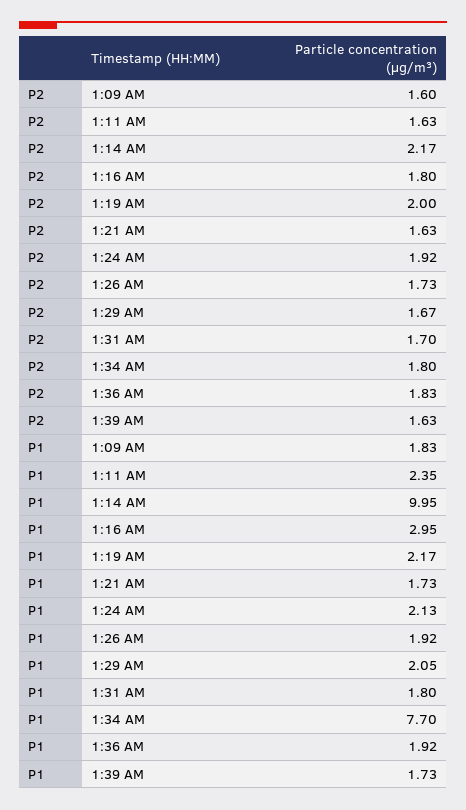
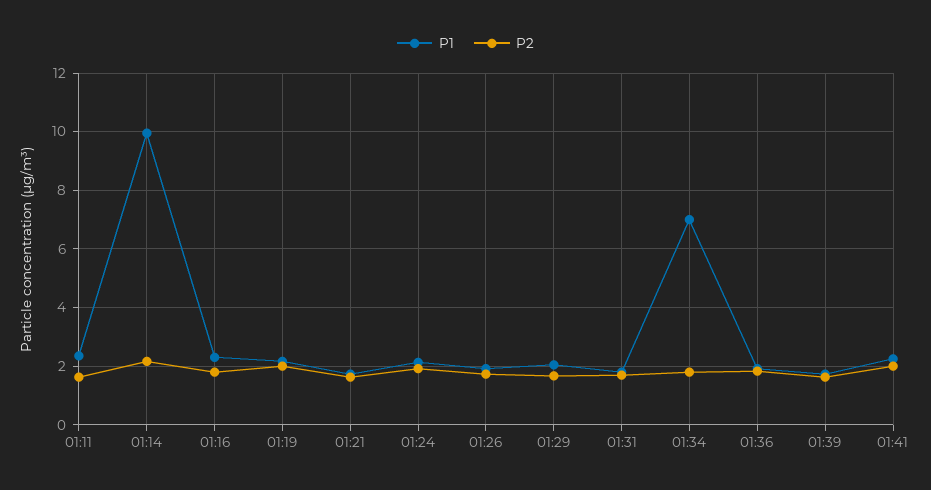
P2, 1:09 AM: 1.6 -> none
P1, 1:09 AM: 1.83 -> none
P1, 1:16 AM: 2.95 -> 2.25
P1, 1:34 AM: 7.7 -> 7
P1, 01:41: none -> 2.25
P2, 01:41: none -> 2

